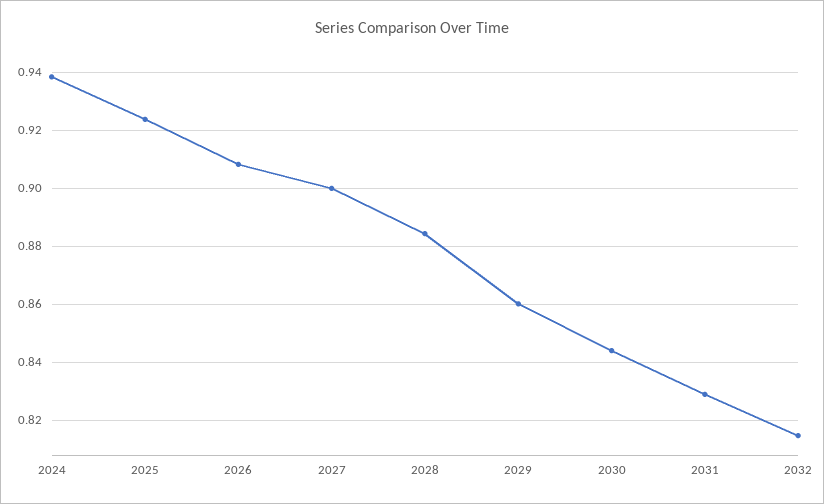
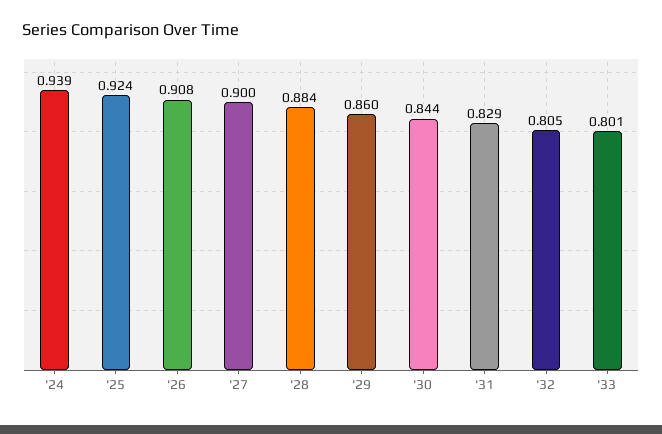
2032: 0.815 -> 0.805
'33: none -> 0.801

